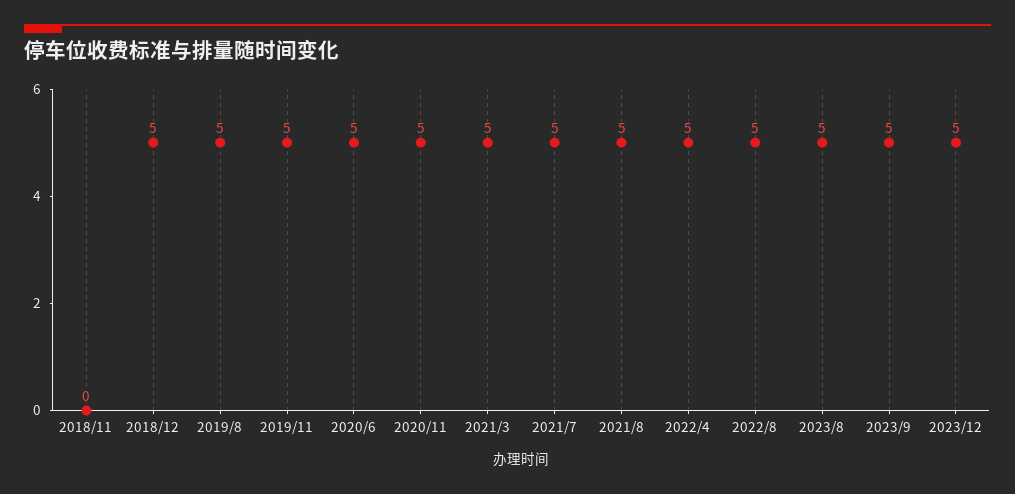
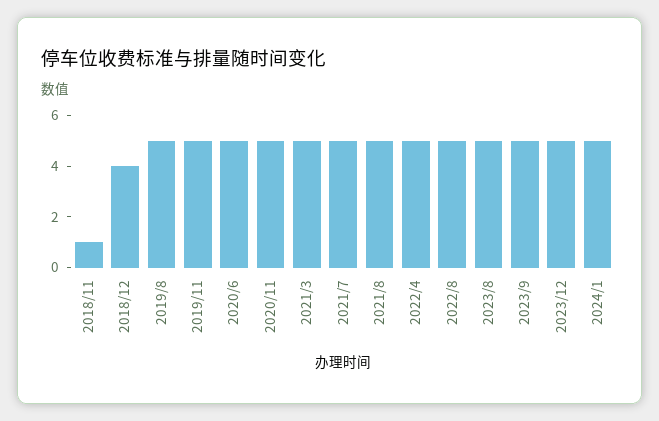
2018/11: 0 -> 1
2018/12: 5 -> 4
2024/1: none -> 5

